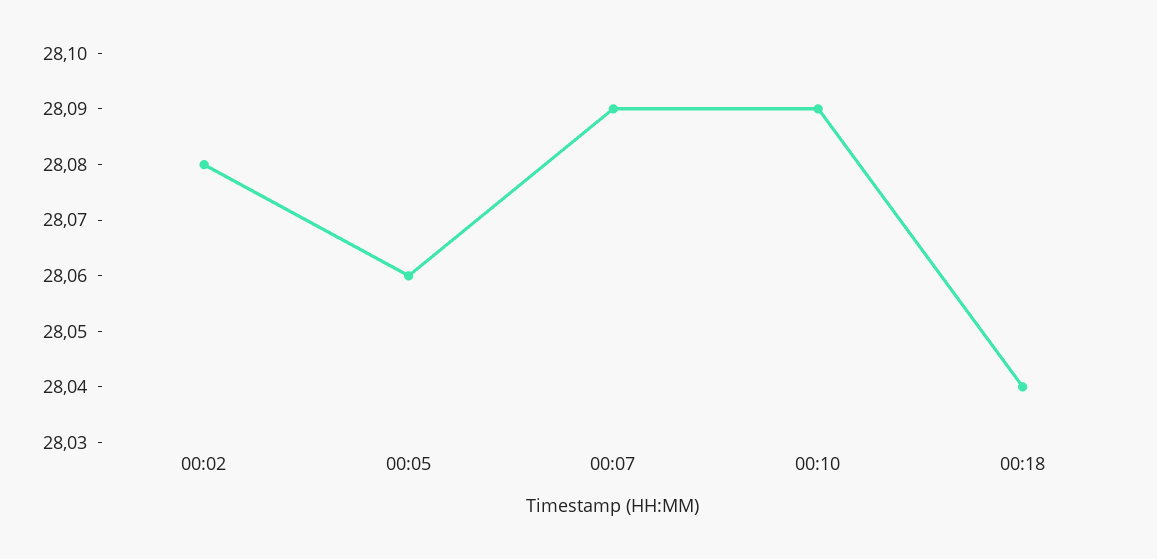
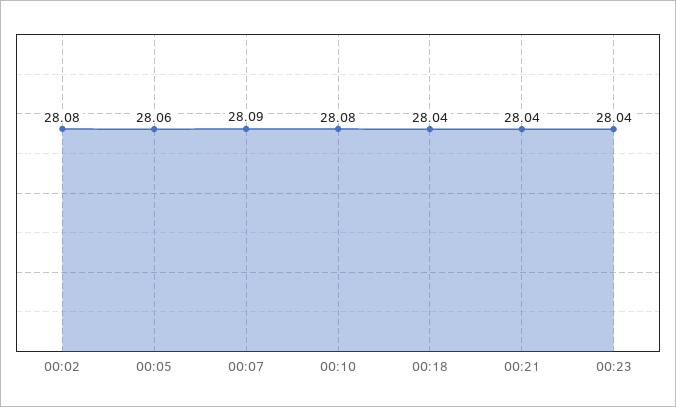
00:10: 28.09 -> 28.08
00:21: none -> 28.04
00:23: none -> 28.04

